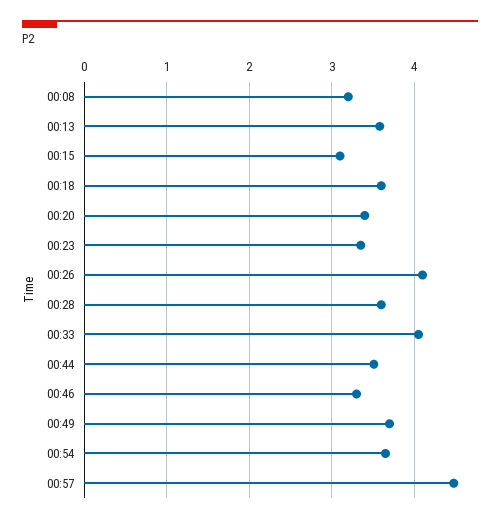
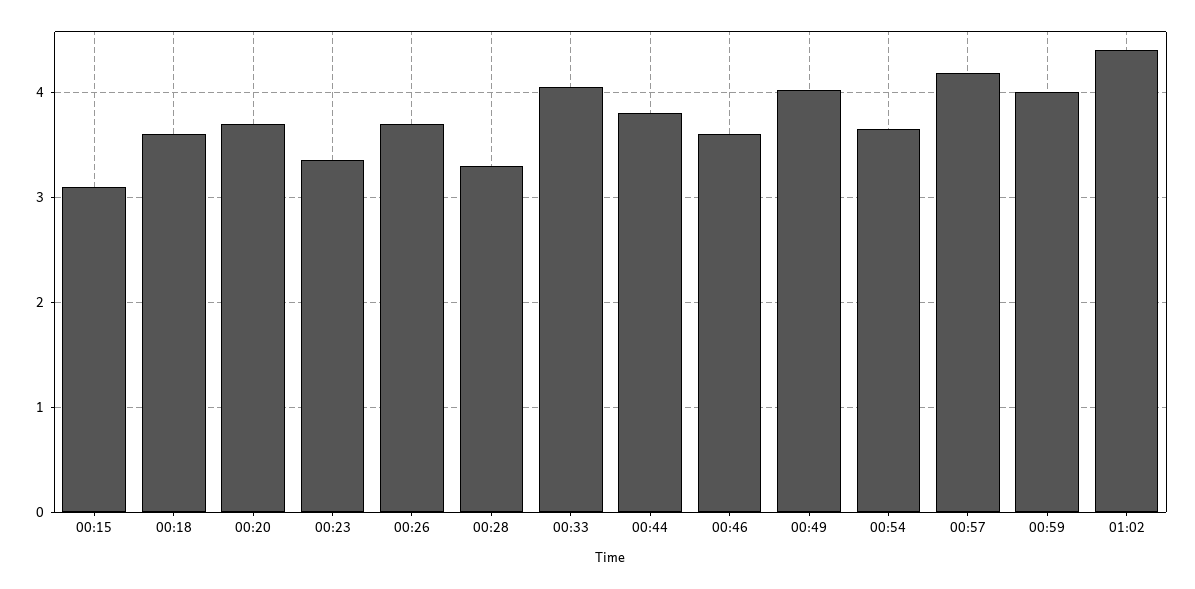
00:08: 3.2 -> none
00:13: 3.6 -> none
00:20: 3.4 -> 3.7
00:26: 4.1 -> 3.7
00:28: 3.6 -> 3.3
00:44: 3.5 -> 3.8
00:46: 3.3 -> 3.6
00:49: 3.7 -> 4
00:57: 4.5 -> 4.2
00:59: none -> 4
01:02: none -> 4.4

